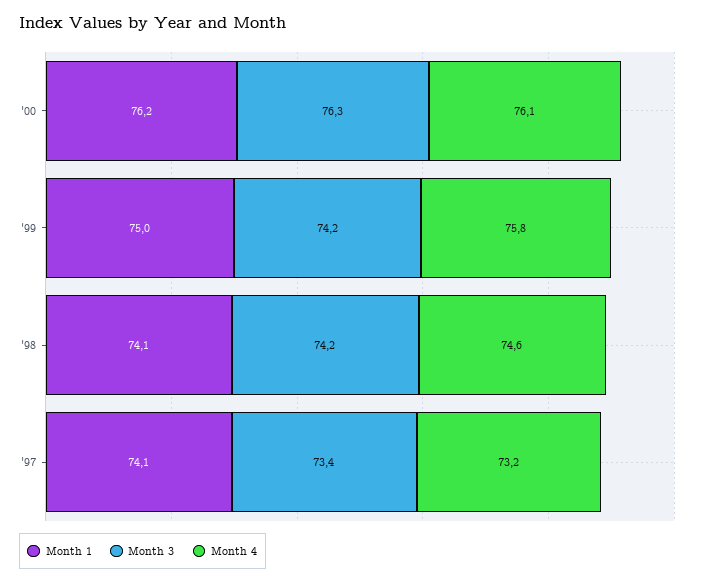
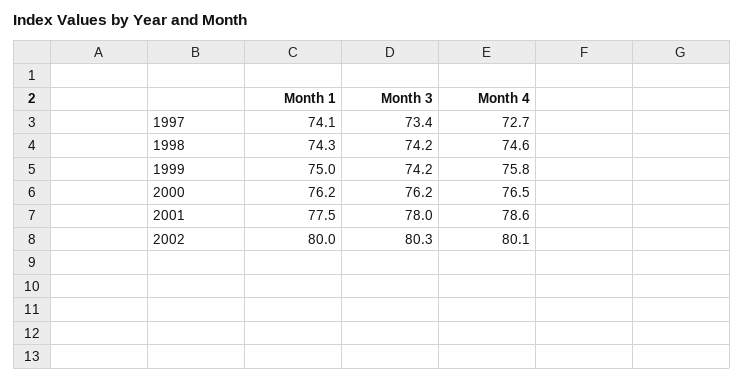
Month 3, '00: 76.3 -> 76.2
Month 4, '00: 76.1 -> 76.5
Month 1, '98: 74.1 -> 74.3
Month 4, '97: 73.2 -> 72.7
Month 1, 2001: none -> 77.5
Month 3, 2001: none -> 78
Month 4, 2001: none -> 78.6
Month 1, 2002: none -> 80
Month 3, 2002: none -> 80.3
Month 4, 2002: none -> 80.1

